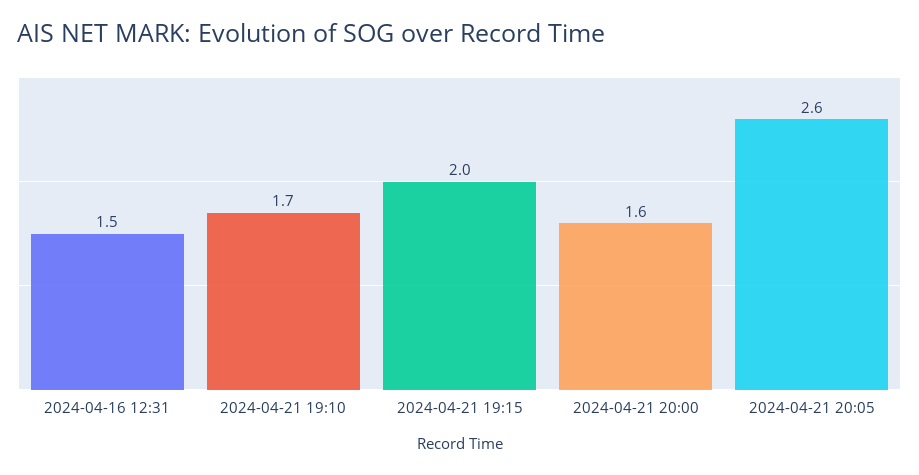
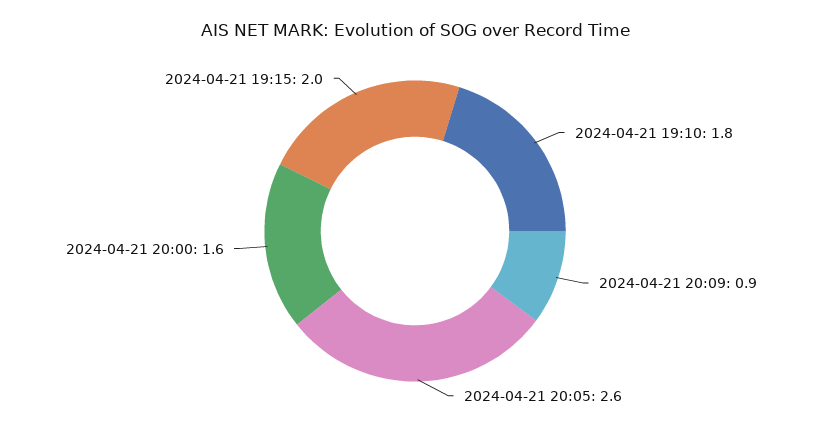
2024-04-16 12:31: 1.5 -> none
2024-04-21 19:10: 1.7 -> 1.8
2024-04-21 20:09: none -> 0.9

